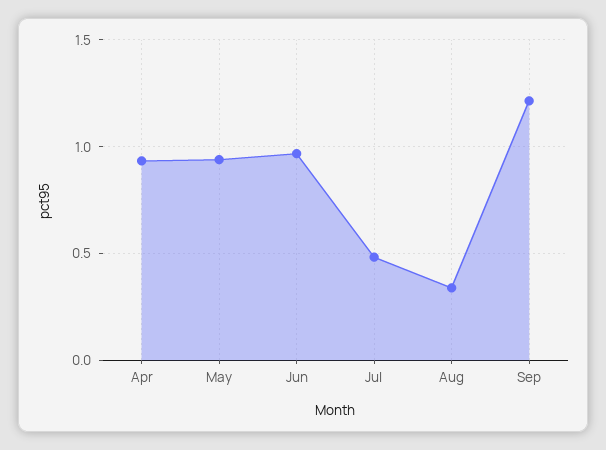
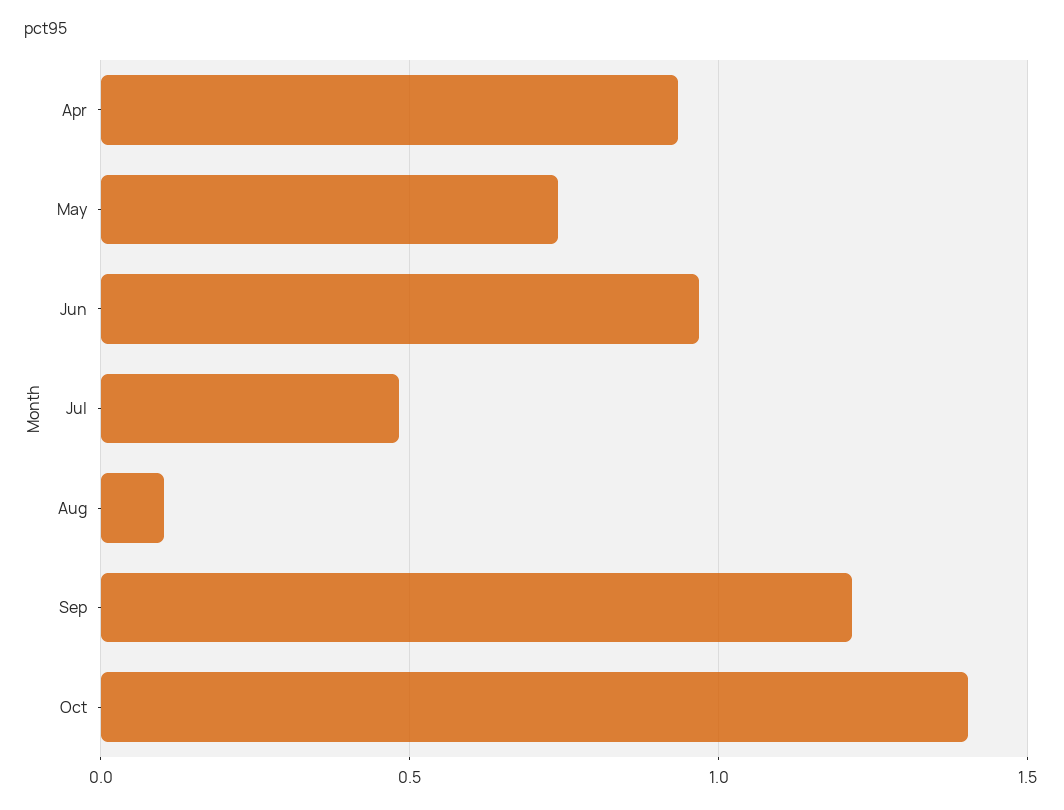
May: 0.95 -> 0.75
Aug: 0.35 -> 0.1
Oct: none -> 1.4

